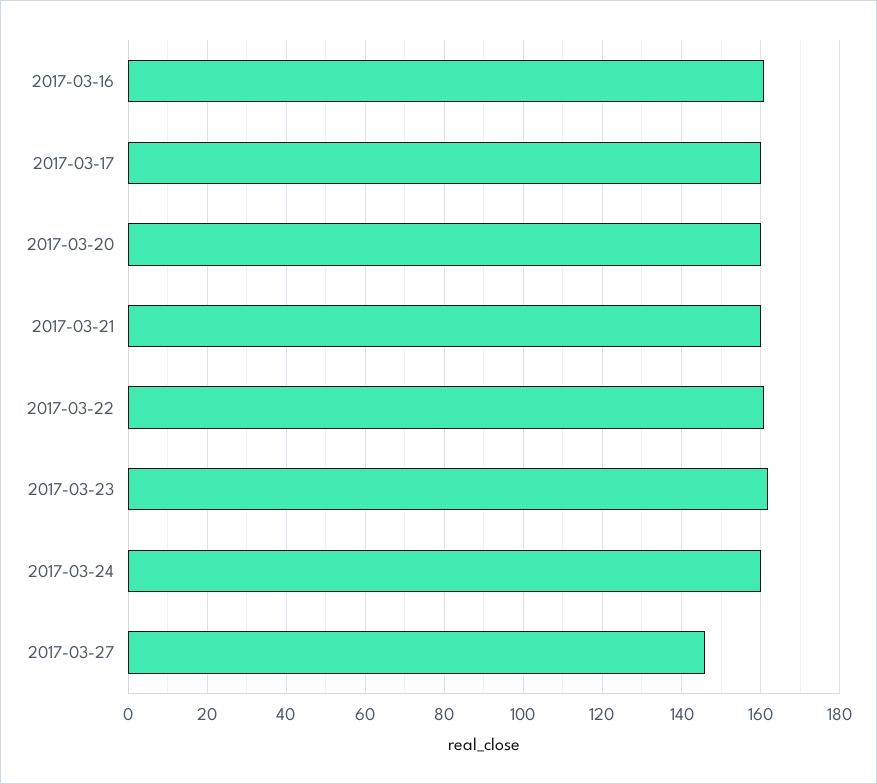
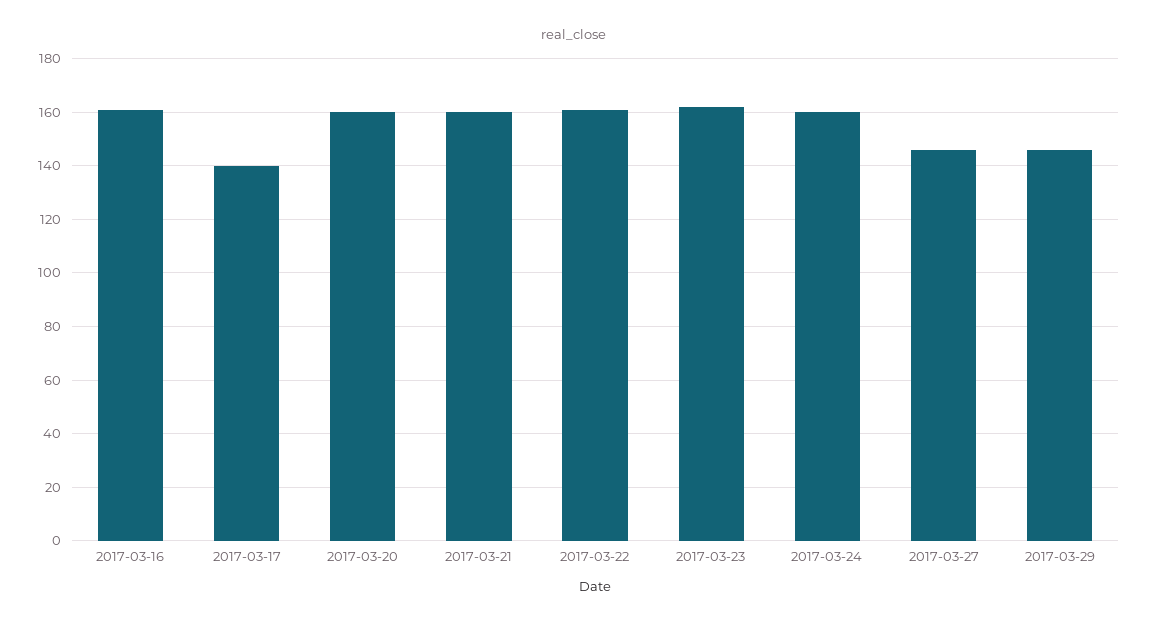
2017-03-17: 160 -> 140
2017-03-29: none -> 145

